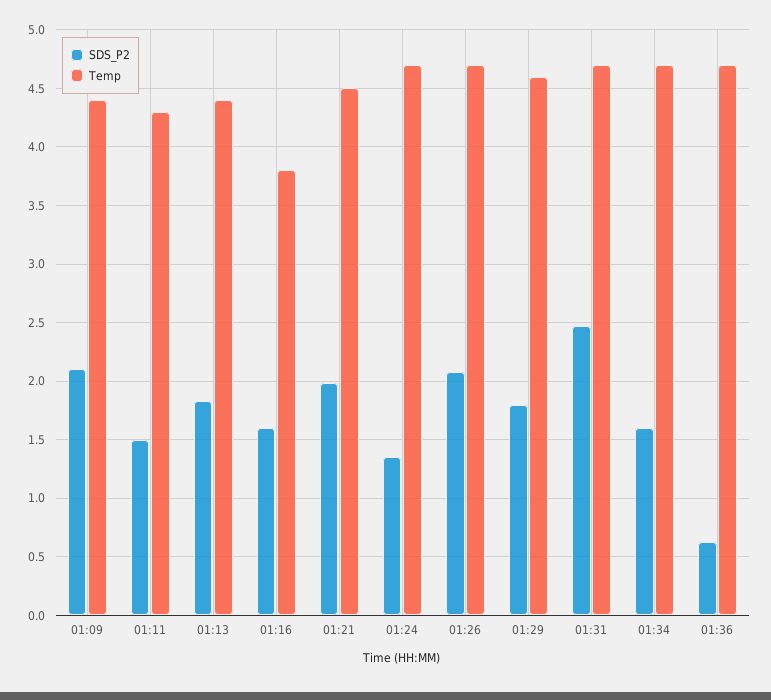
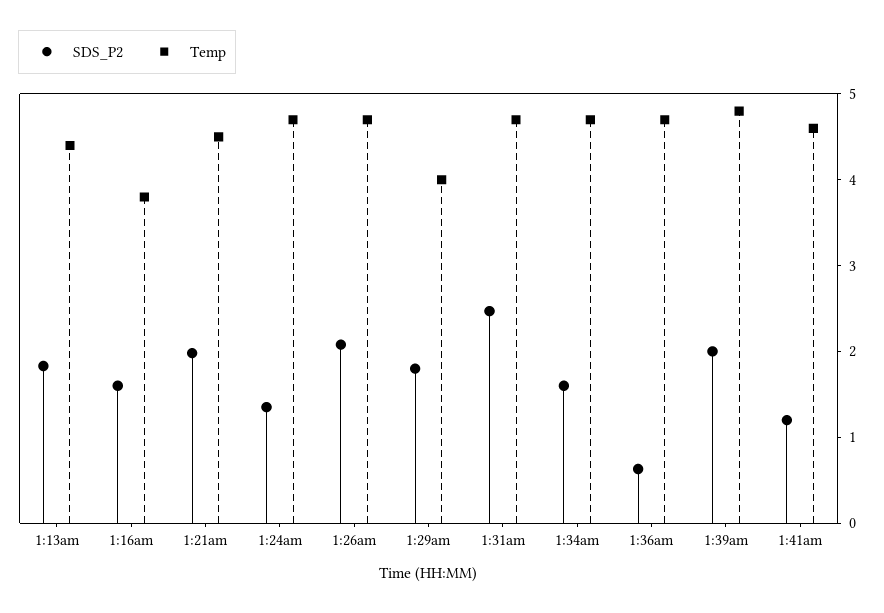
SDS_P2, 01:09: 2.1 -> none
Temp, 01:09: 4.4 -> none
SDS_P2, 01:11: 1.5 -> none
Temp, 01:11: 4.3 -> none
Temp, 01:29: 4.6 -> 4
SDS_P2, 1:39am: none -> 2
Temp, 1:39am: none -> 4.8
SDS_P2, 1:41am: none -> 1.2
Temp, 1:41am: none -> 4.6

